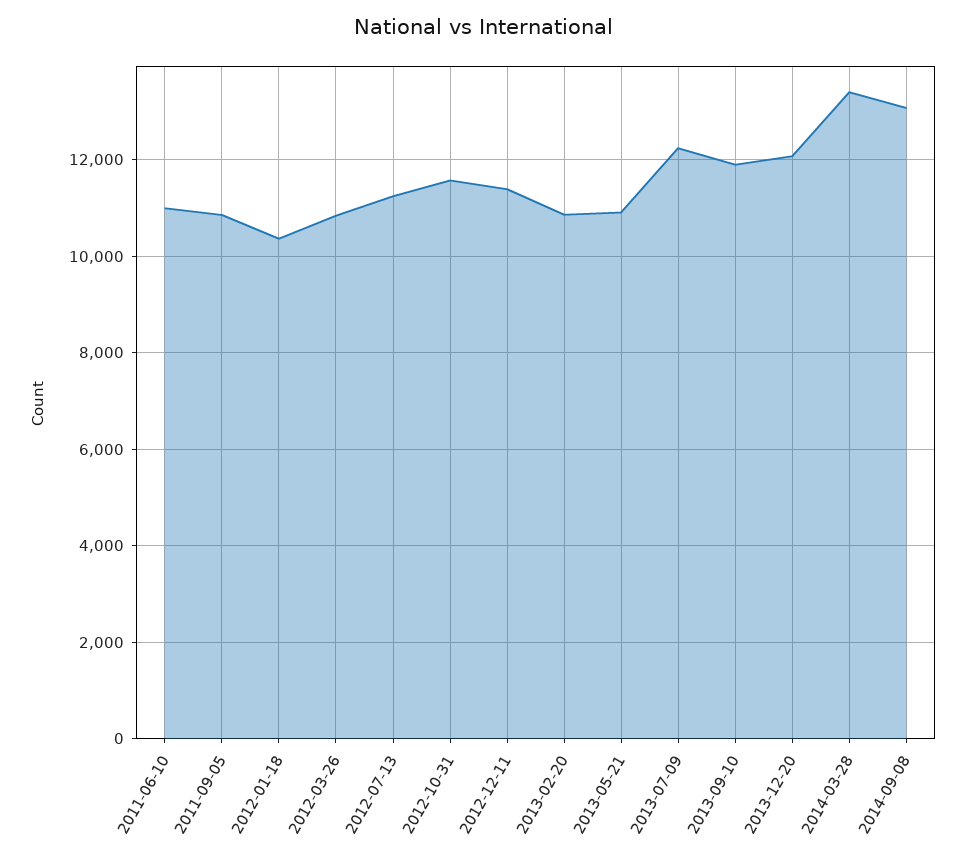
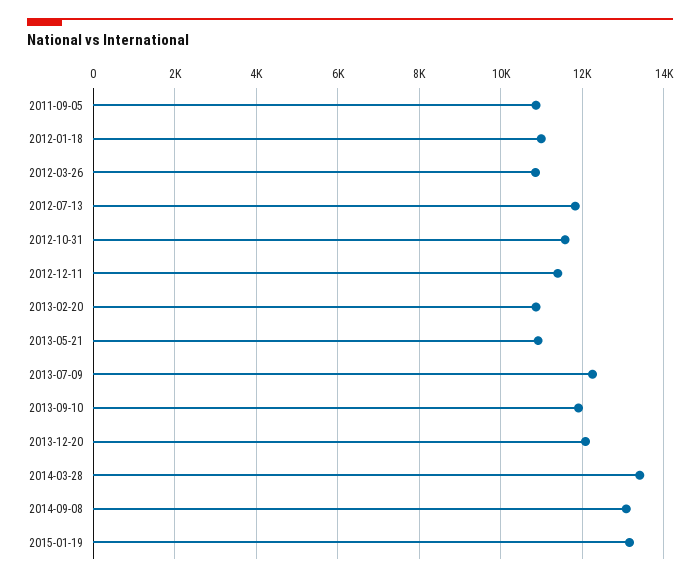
2011-06-10: 11000 -> none
2012-01-18: 10400 -> 11000
2012-07-13: 11200 -> 11800
2015-01-19: none -> 13200

